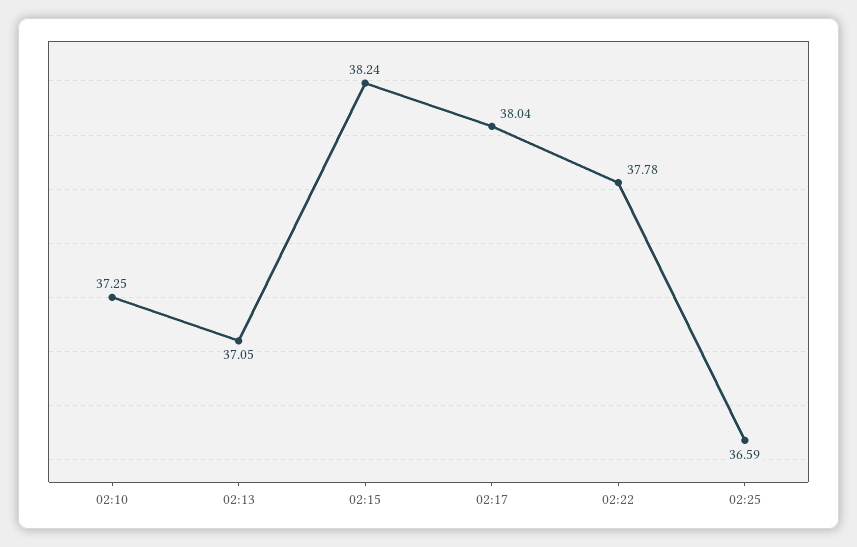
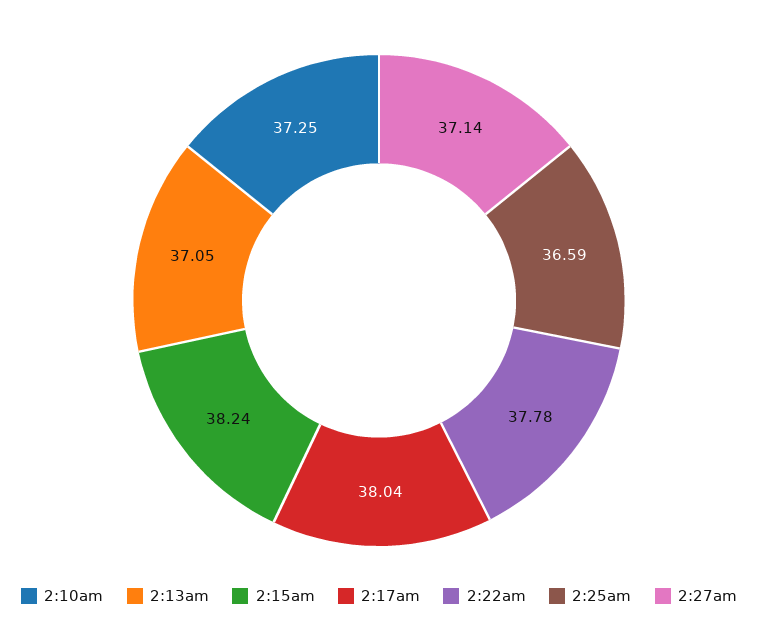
2:27am: none -> 37.14

